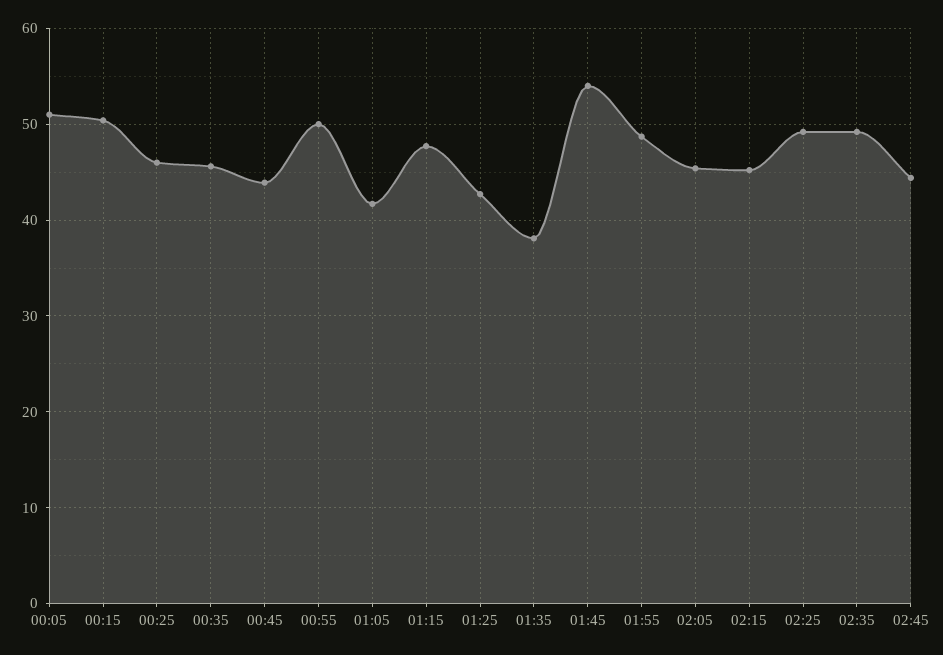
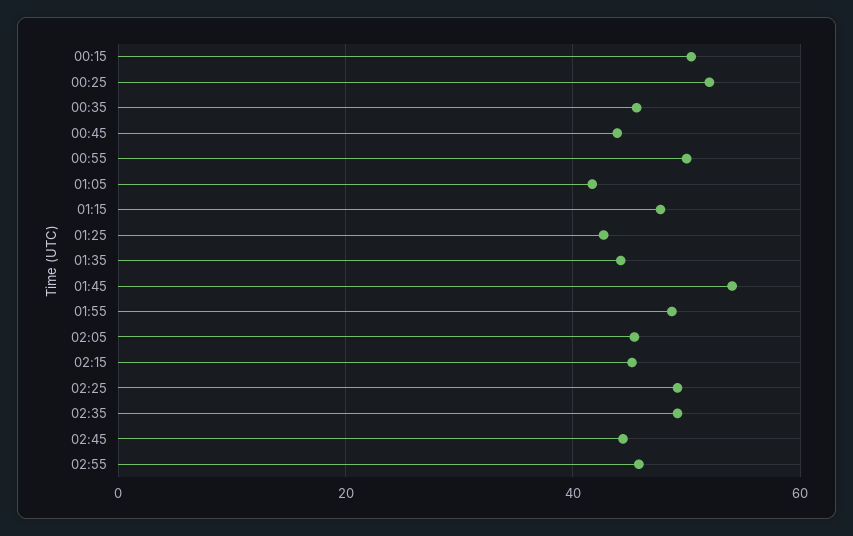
00:05: 51 -> none
00:25: 46 -> 52
01:35: 38 -> 44
02:55: none -> 46

